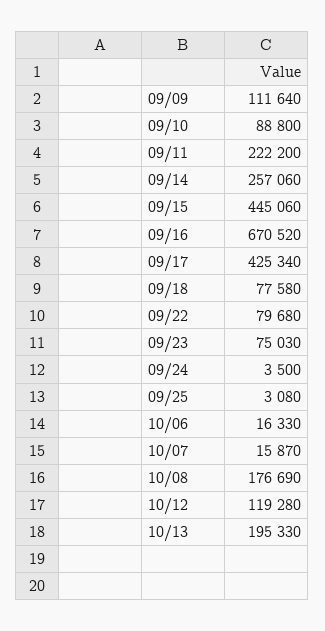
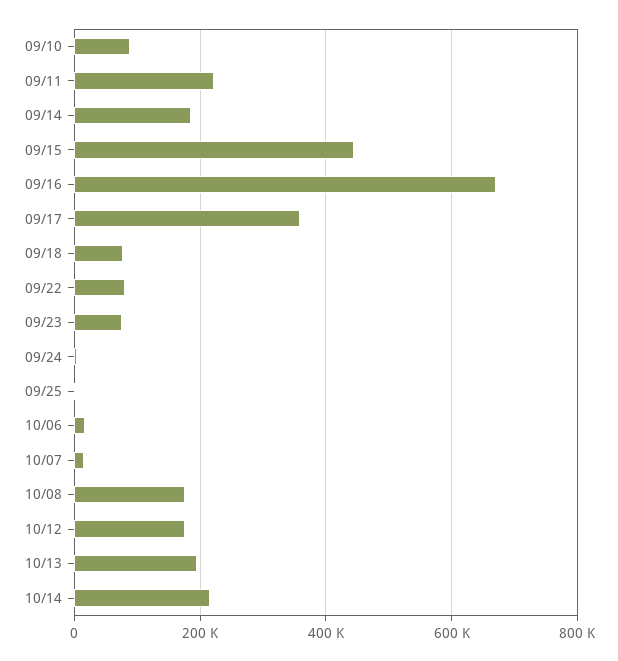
09/09: 111640 -> none
09/14: 257060 -> 180000
09/17: 425340 -> 360000
10/12: 119280 -> 180000
10/14: none -> 220000

